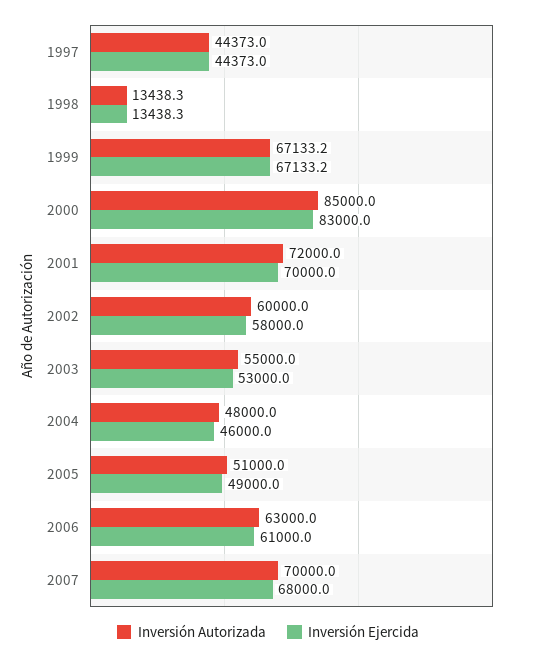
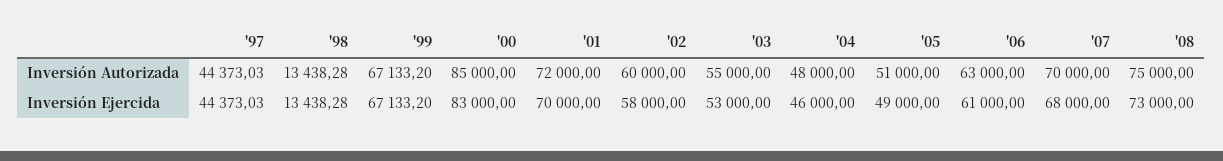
Inversión Autorizada, '08: none -> 75000
Inversión Ejercida, '08: none -> 73000

